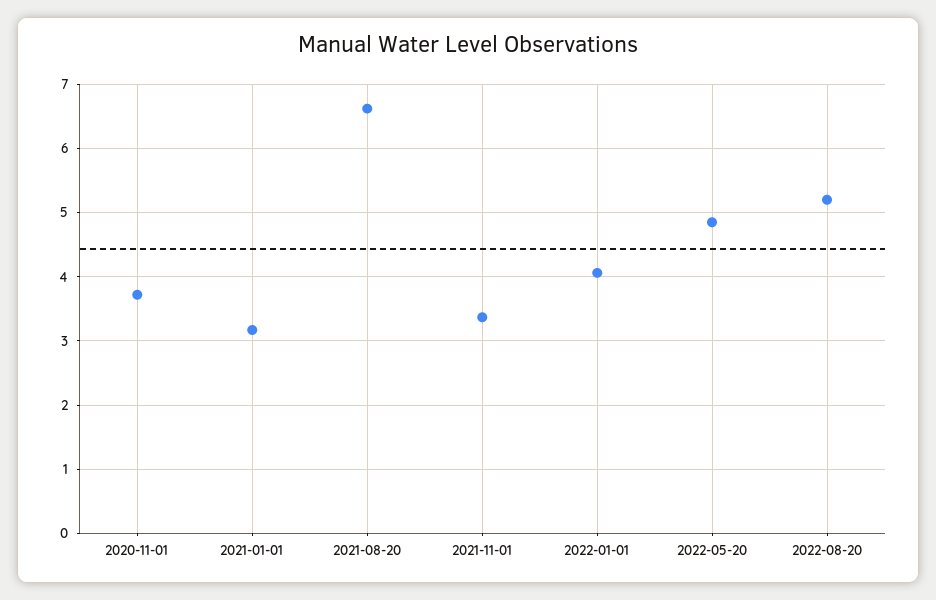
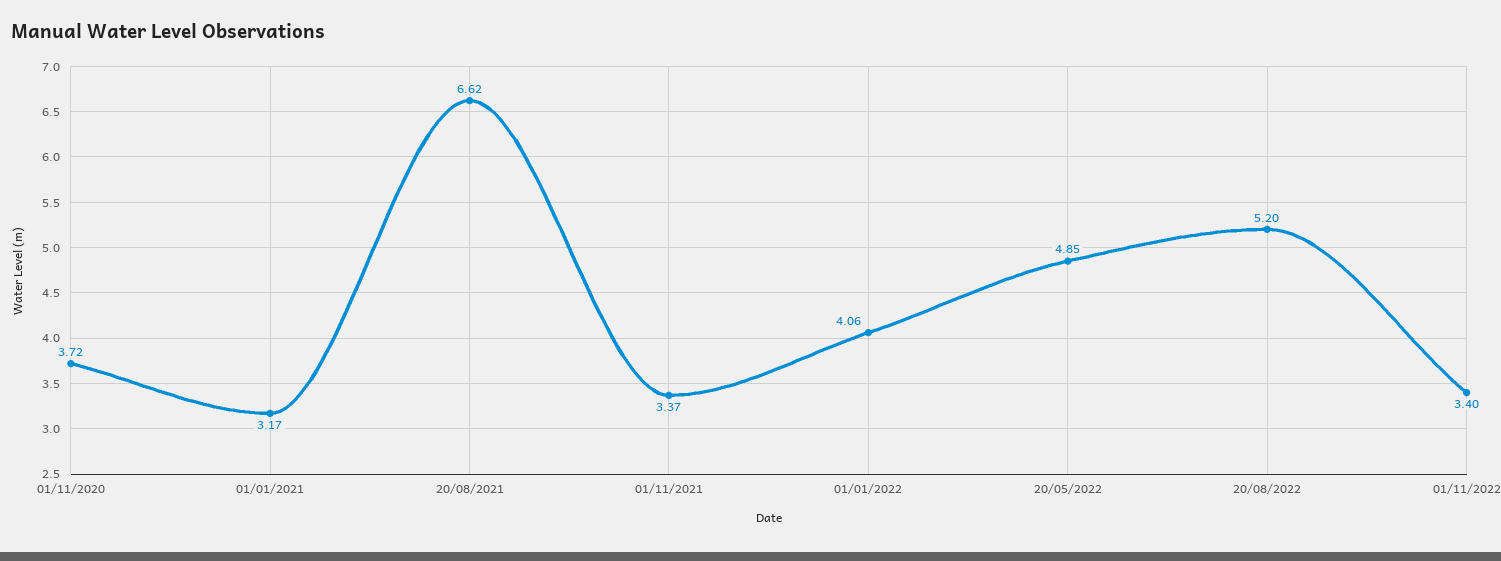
01/11/2022: none -> 3.4

